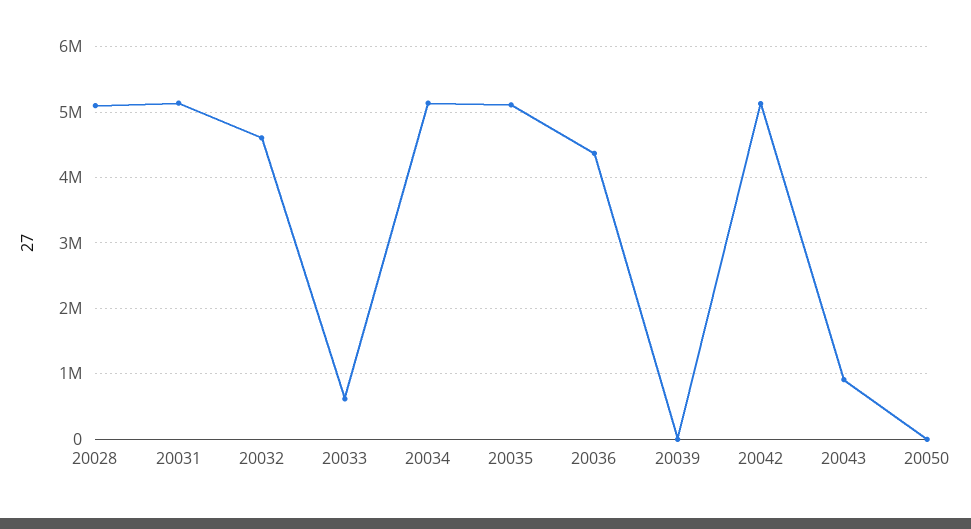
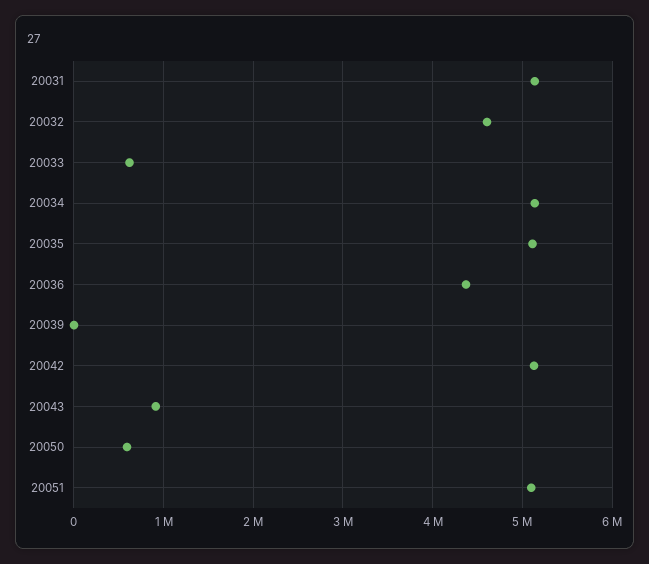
20028: 5100000 -> none
20050: 0 -> 600000
20051: none -> 5100000

